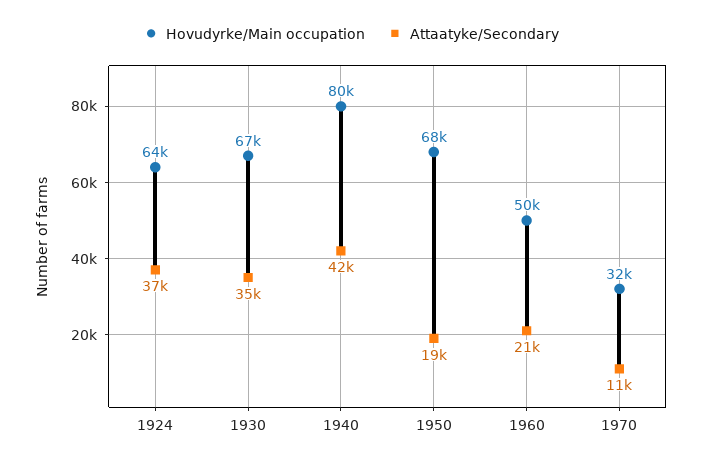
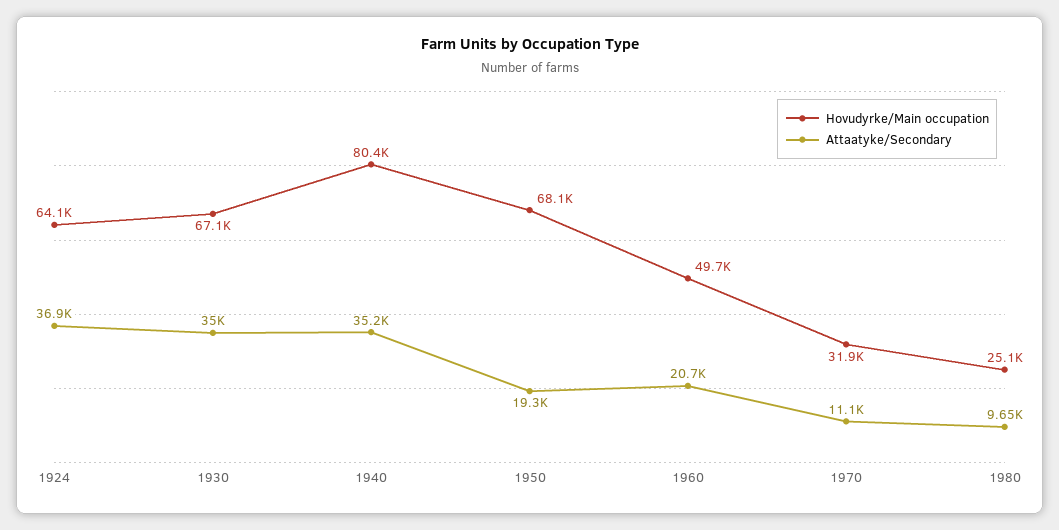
Attaatyke/Secondary, 1940: 42000 -> 35200
Hovudyrke/Main occupation, 1980: none -> 25100
Attaatyke/Secondary, 1980: none -> 9650

